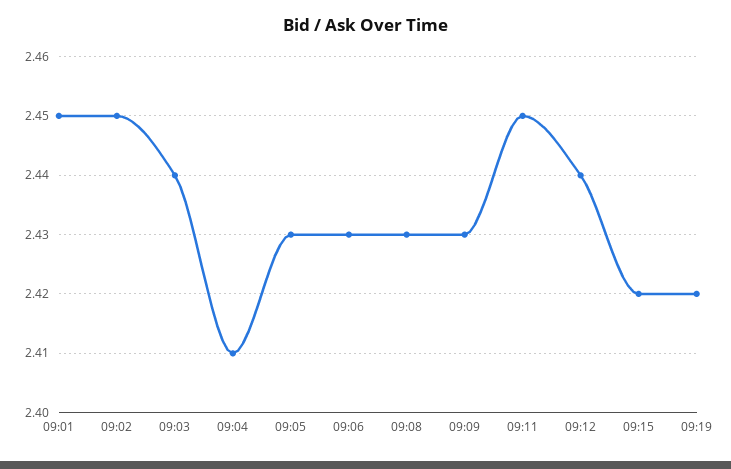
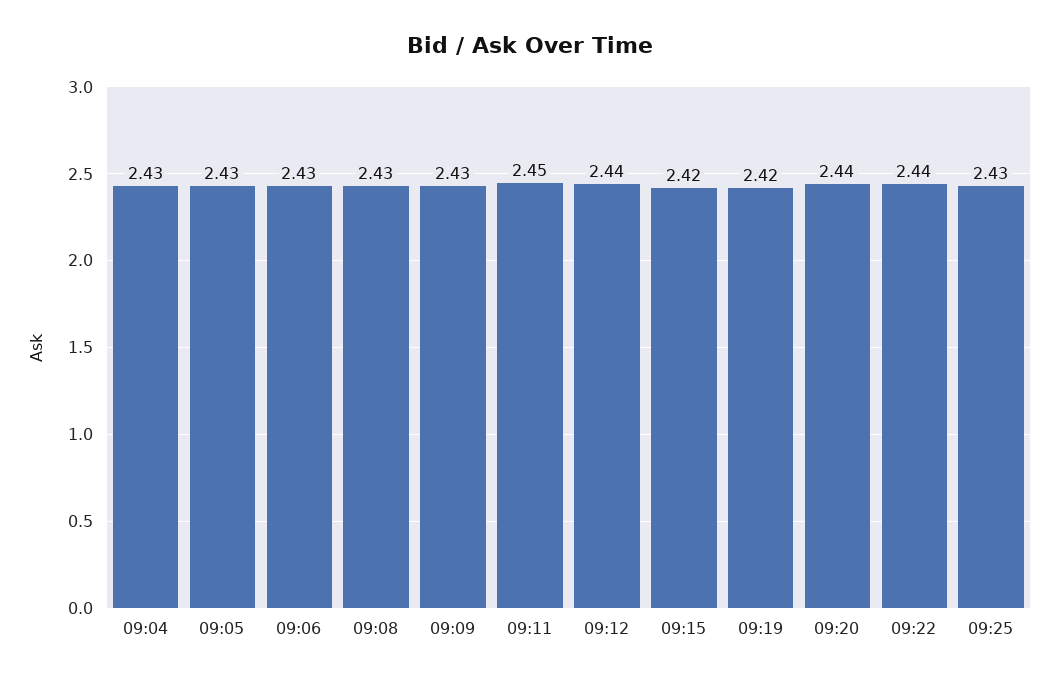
09:01: 2.45 -> none
09:02: 2.45 -> none
09:03: 2.44 -> none
09:04: 2.41 -> 2.43
09:20: none -> 2.44
09:22: none -> 2.44
09:25: none -> 2.43

